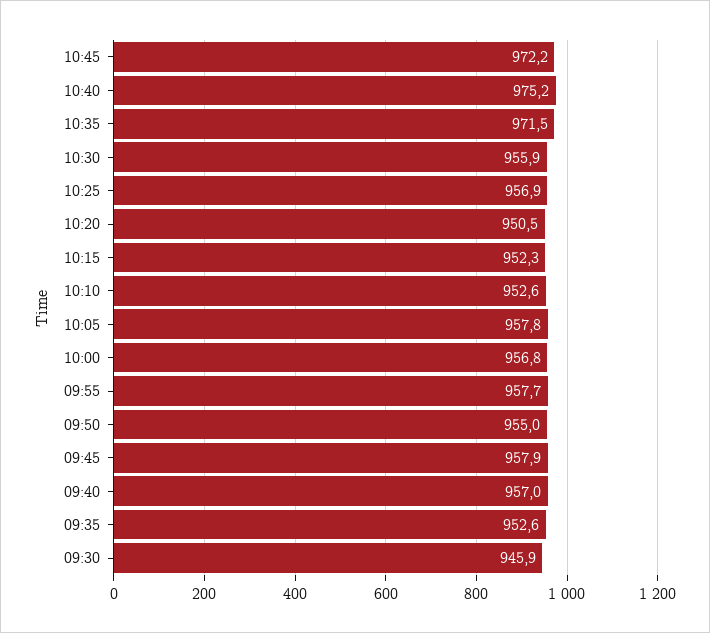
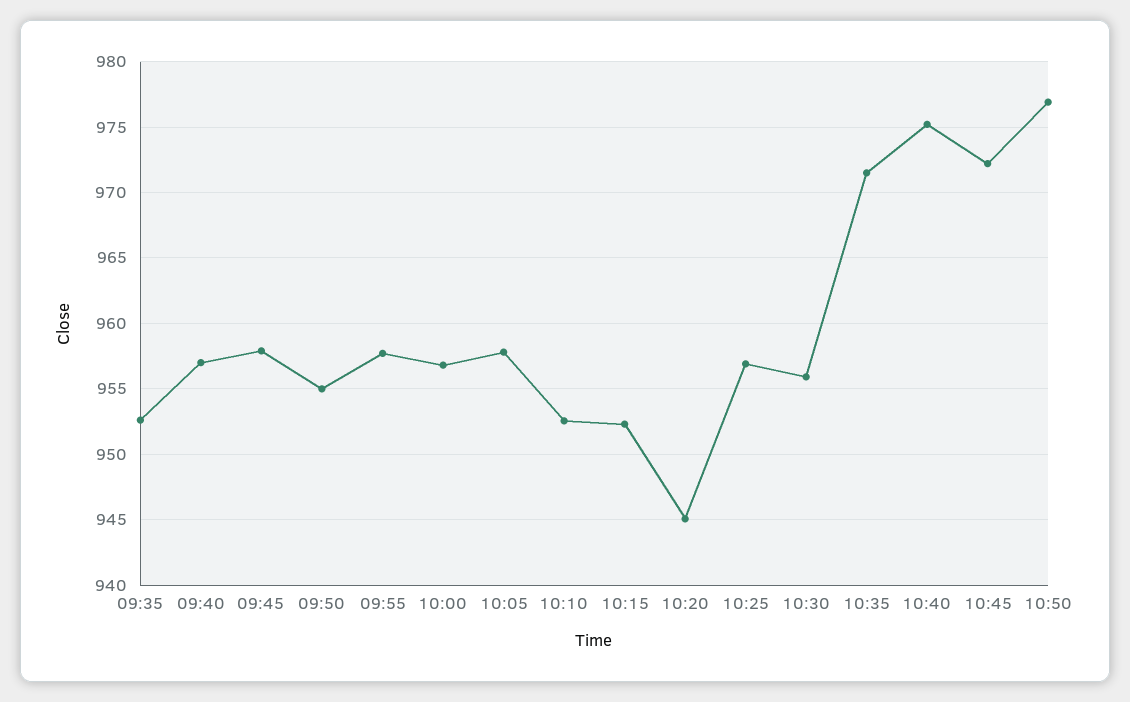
10:20: 950.5 -> 945
09:30: 945.9 -> none
10:50: none -> 977

